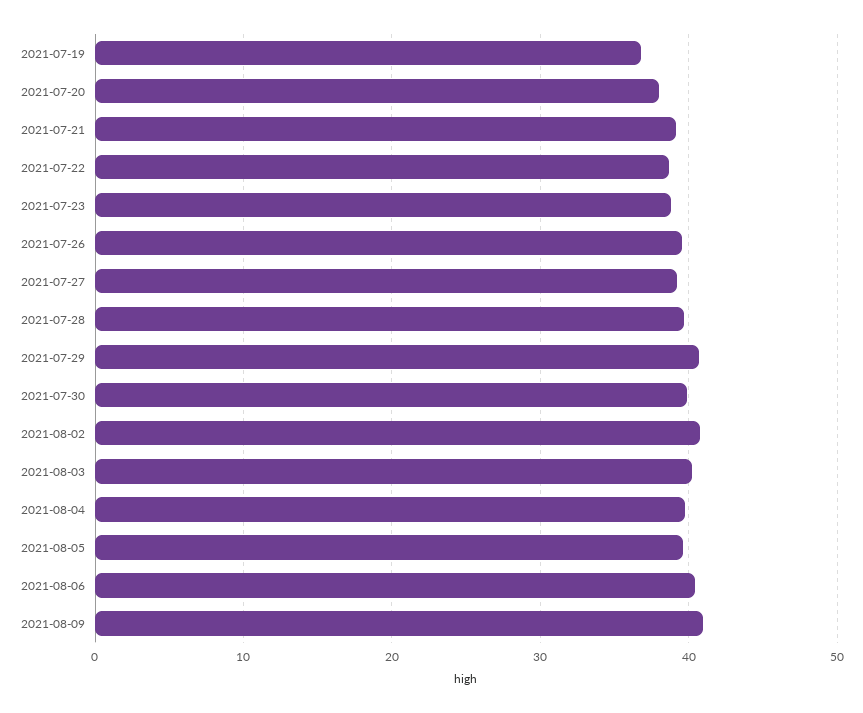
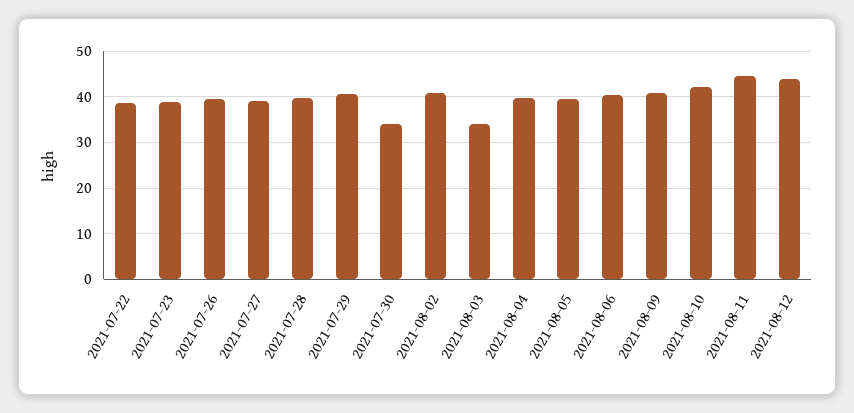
2021-07-19: 37 -> none
2021-07-20: 38 -> none
2021-07-21: 39 -> none
2021-07-30: 40 -> 34
2021-08-03: 40 -> 34
2021-08-10: none -> 42
2021-08-11: none -> 44
2021-08-12: none -> 44

